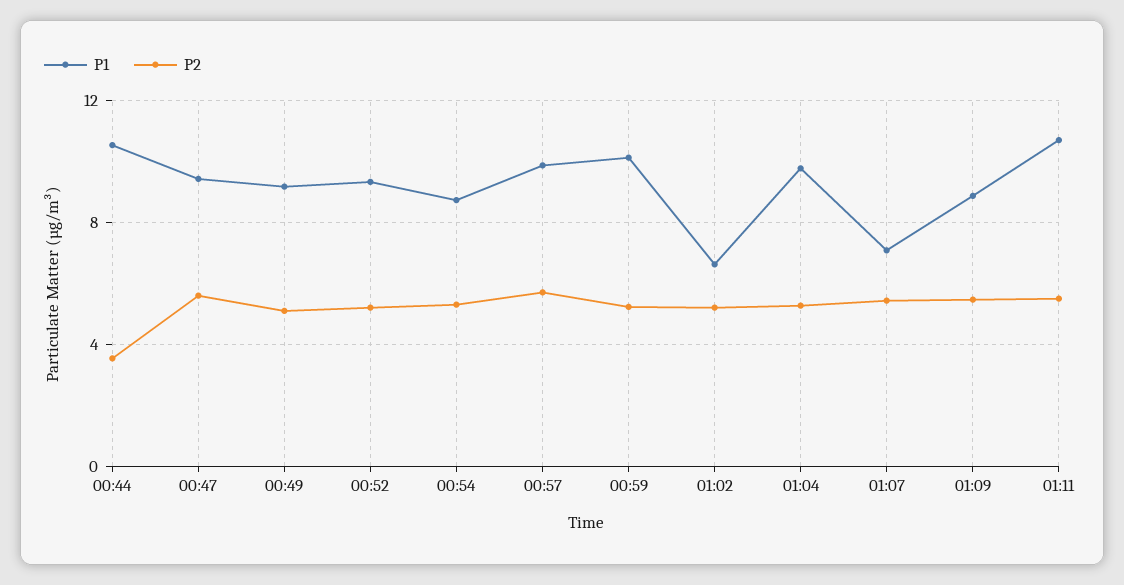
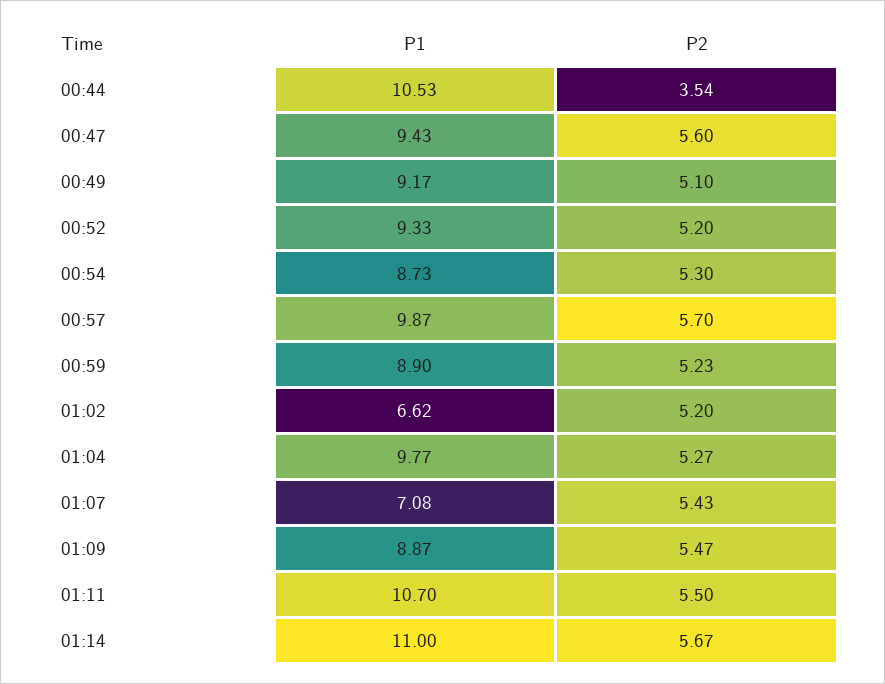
P1, 00:59: 10 -> 8.9
P1, 01:14: none -> 11
P2, 01:14: none -> 5.67

